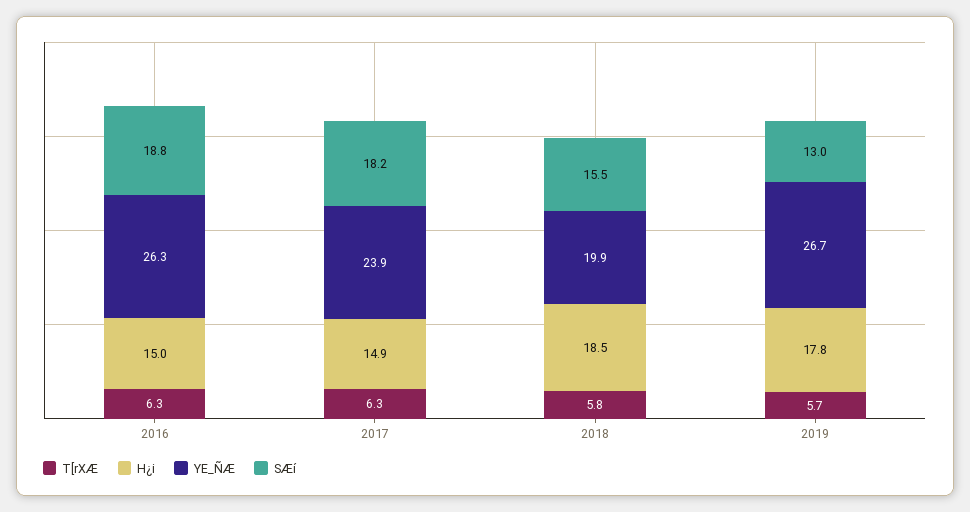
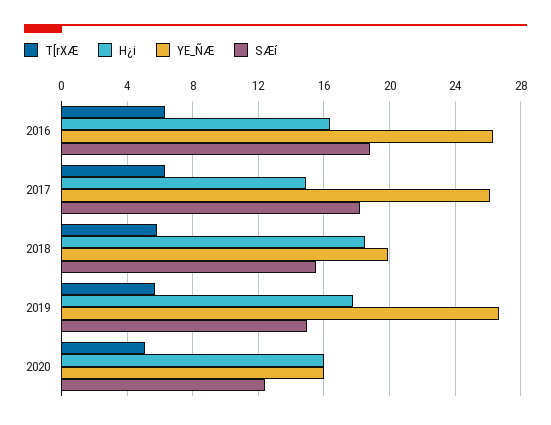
H¿i, 2016: 15 -> 16.5
YE_ÑÆ, 2017: 23.9 -> 26
SÆí, 2019: 13 -> 15
T[rXÆ, 2020: none -> 5
H¿i, 2020: none -> 16
YE_ÑÆ, 2020: none -> 16
SÆí, 2020: none -> 12.5

